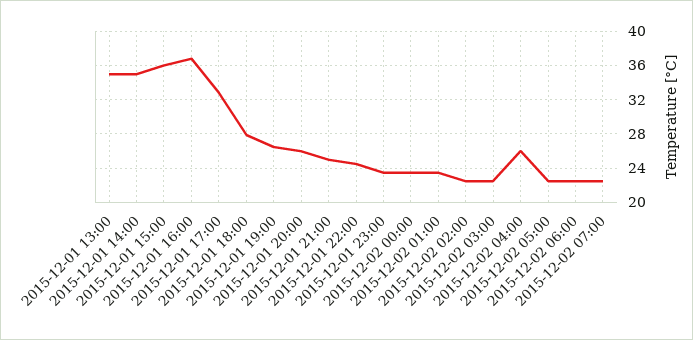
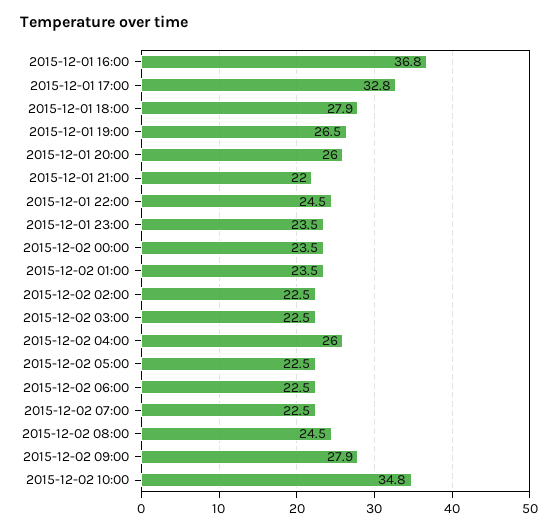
2015-12-01 13:00: 35 -> none
2015-12-01 14:00: 35 -> none
2015-12-01 15:00: 36 -> none
2015-12-01 21:00: 25 -> 22
2015-12-02 08:00: none -> 24.5
2015-12-02 09:00: none -> 27.9
2015-12-02 10:00: none -> 34.8

